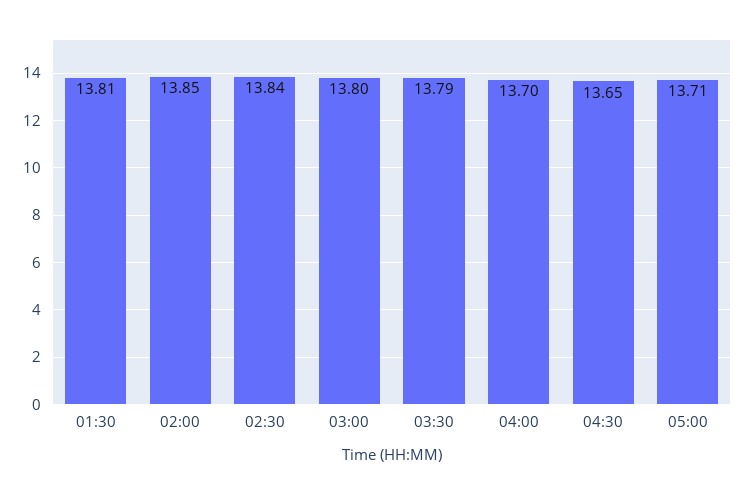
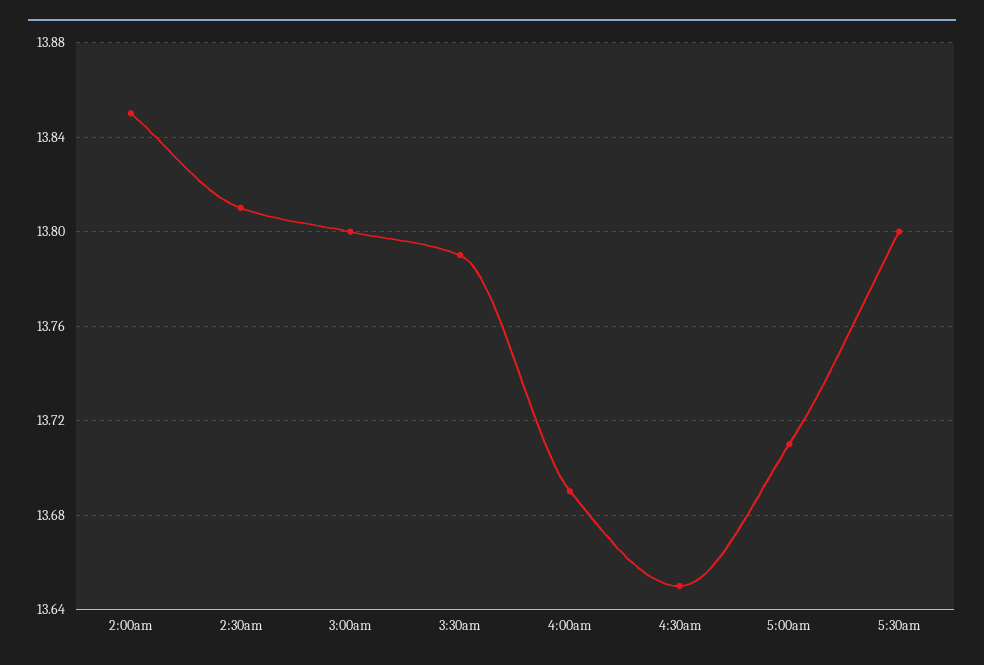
01:30: 13.81 -> none
02:30: 13.84 -> 13.81
04:00: 13.7 -> 13.69
5:30am: none -> 13.8

